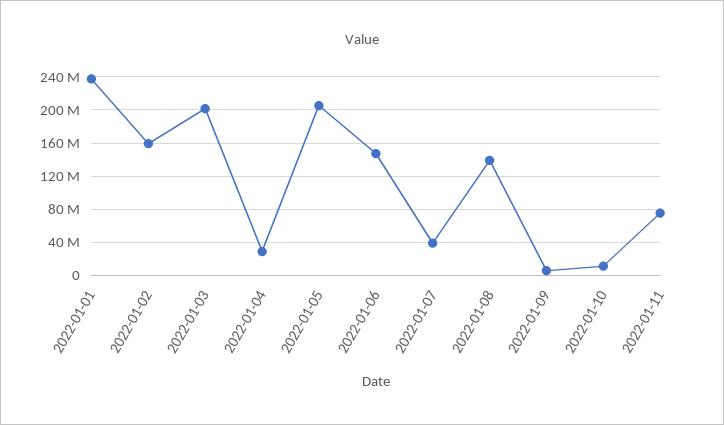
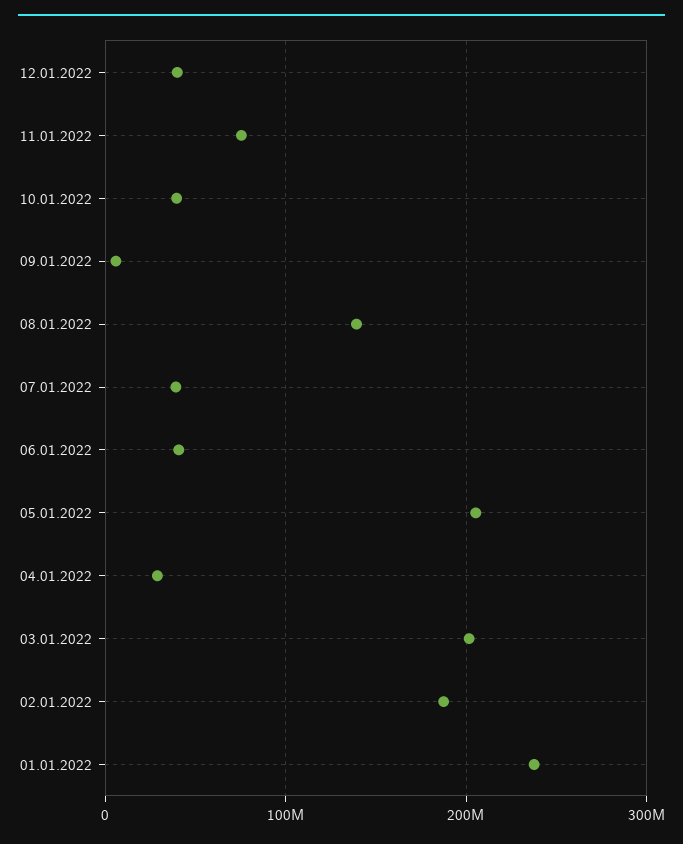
2022-01-02: 160000000 -> 190000000
2022-01-06: 150000000 -> 40000000
2022-01-10: 10000000 -> 40000000
12.01.2022: none -> 40000000

